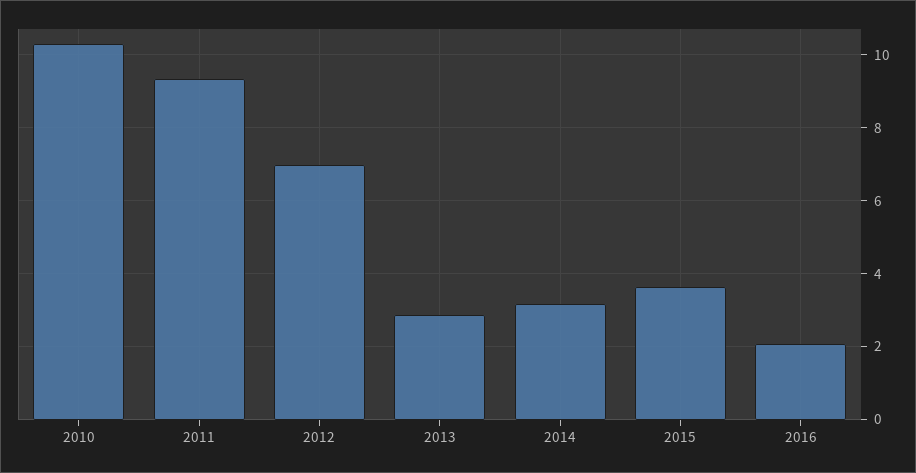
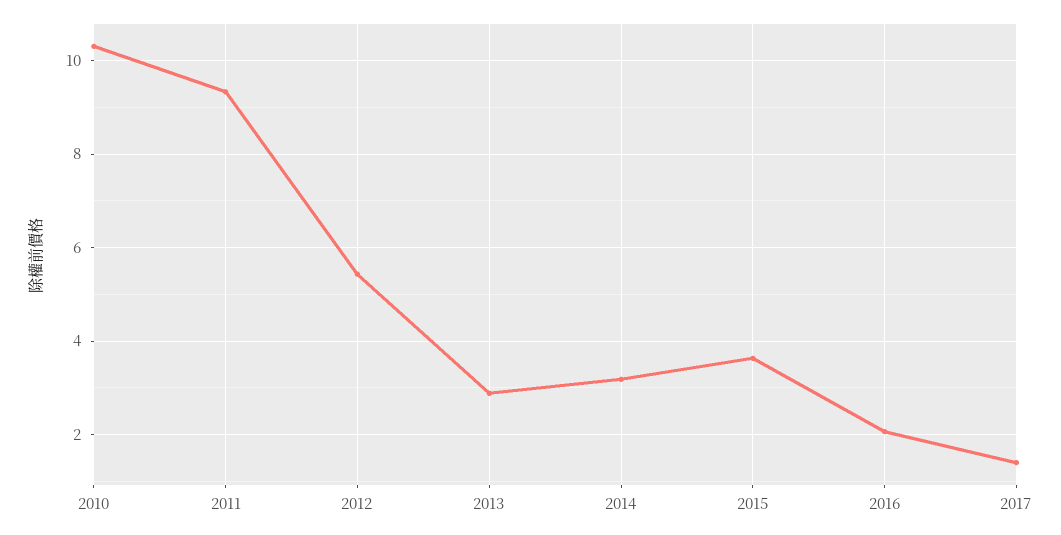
2012: 7 -> 5.4
2017: none -> 1.4

